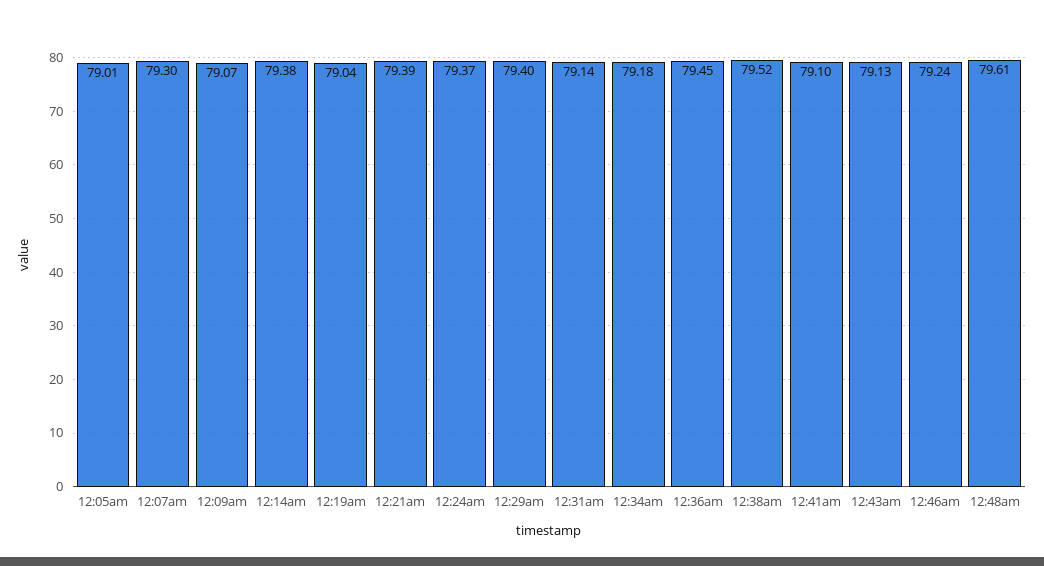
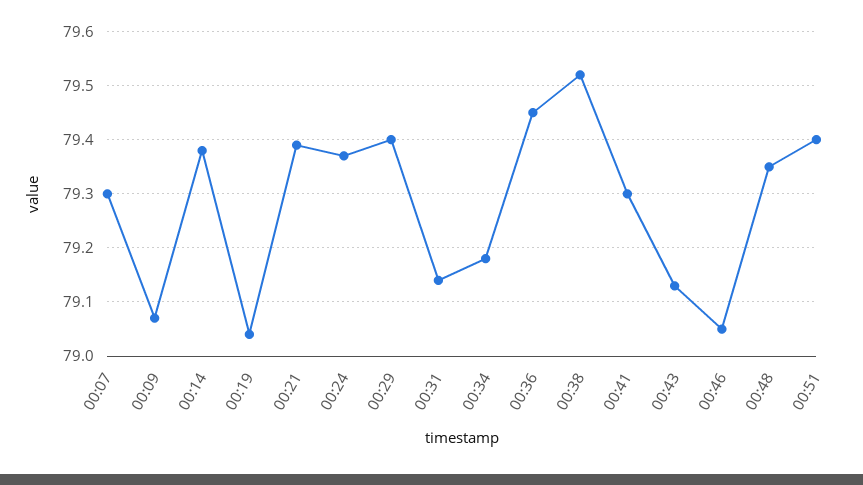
12:05am: 79.01 -> none
12:41am: 79.1 -> 79.3
12:46am: 79.24 -> 79.05
12:48am: 79.61 -> 79.35
00:51: none -> 79.4

